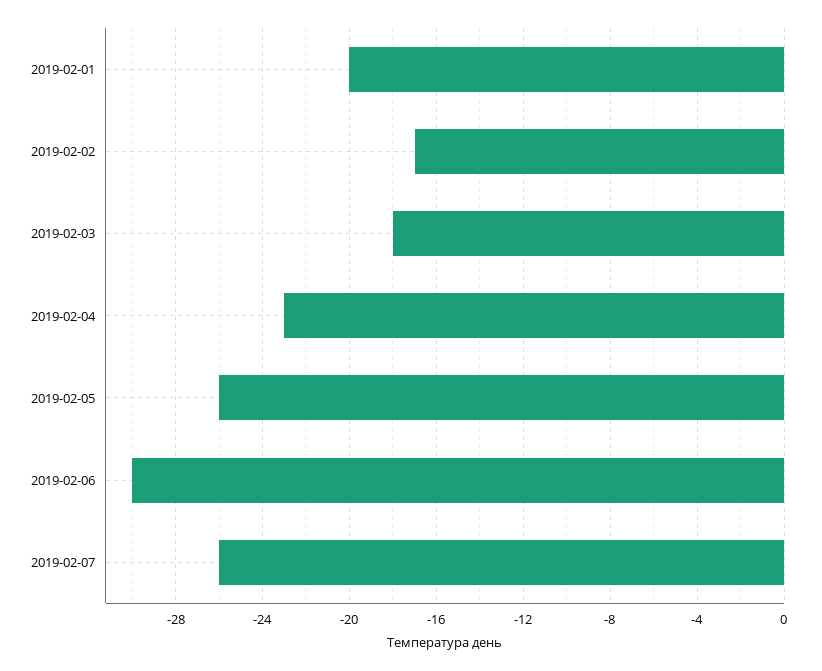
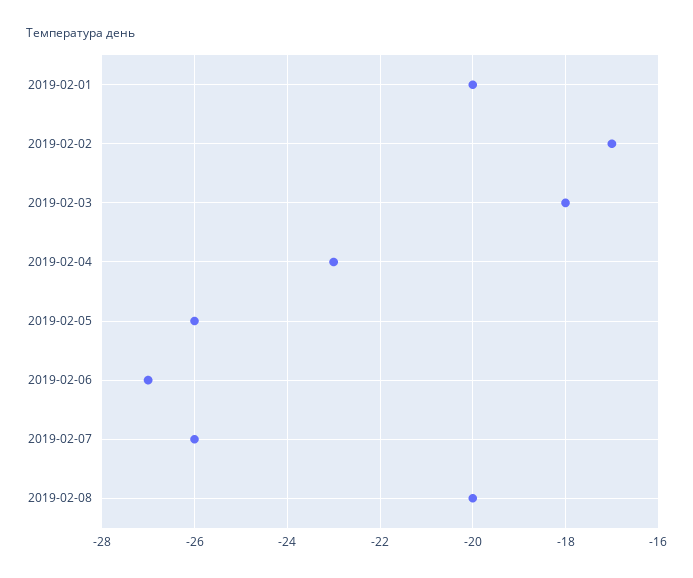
2019-02-06: -30 -> -27
2019-02-08: none -> -20

